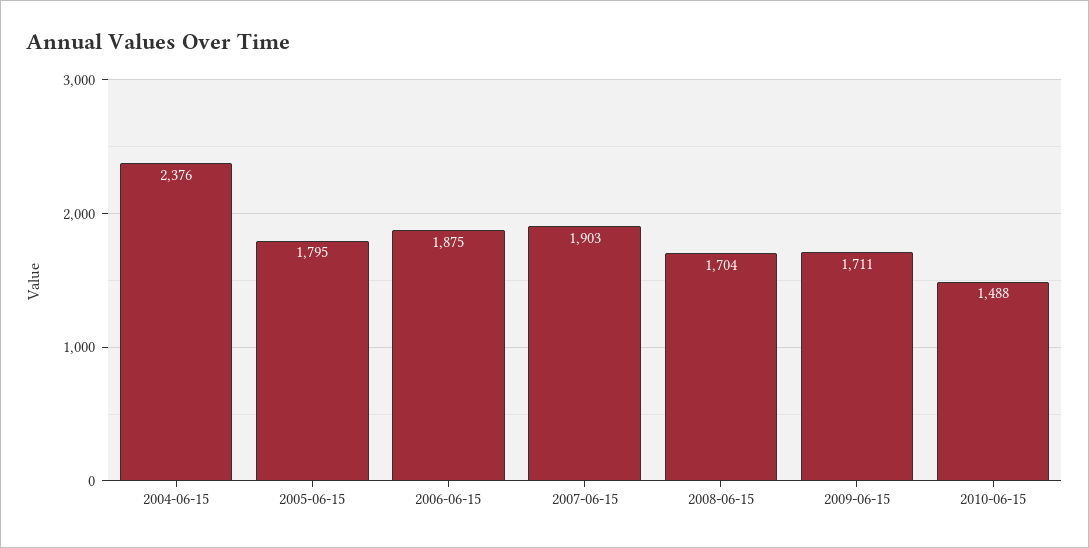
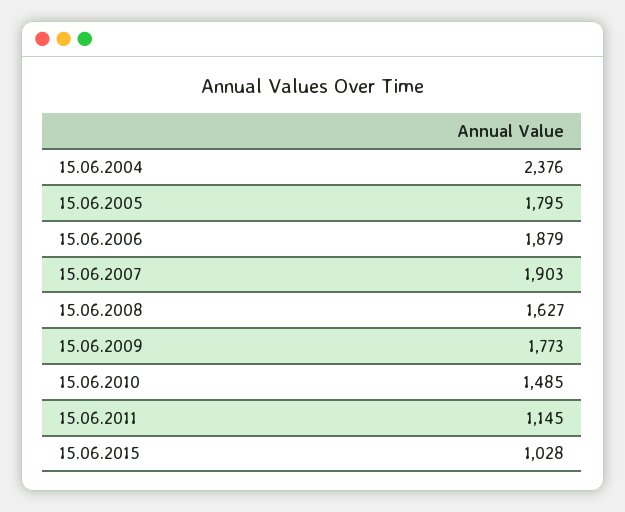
2006-06-15: 1875 -> 1879
2008-06-15: 1704 -> 1627
2009-06-15: 1711 -> 1773
2010-06-15: 1488 -> 1485
15.06.2011: none -> 1145
15.06.2015: none -> 1028

